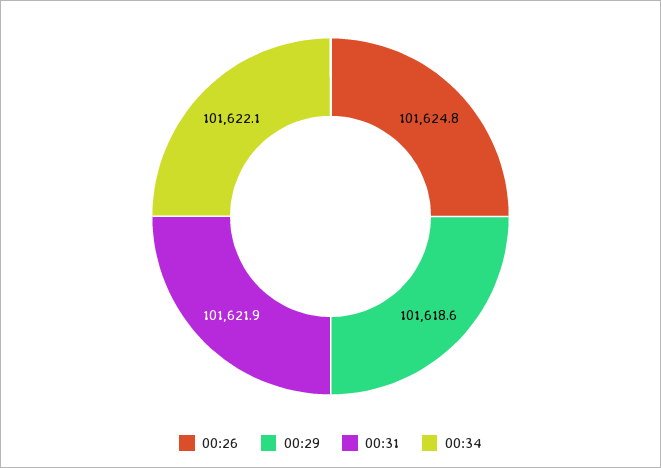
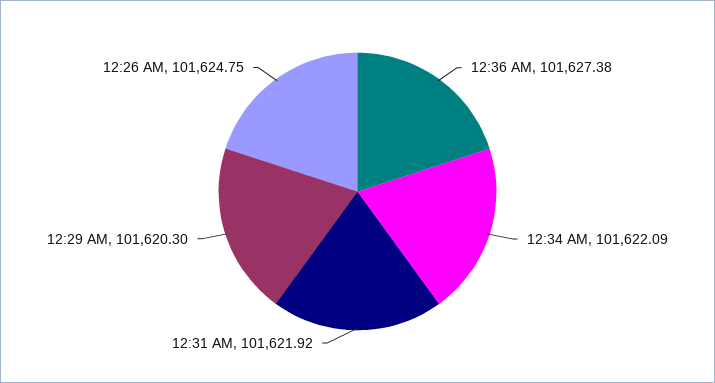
00:29: 101618.6 -> 101620.3
12:36 AM: none -> 101627.38

